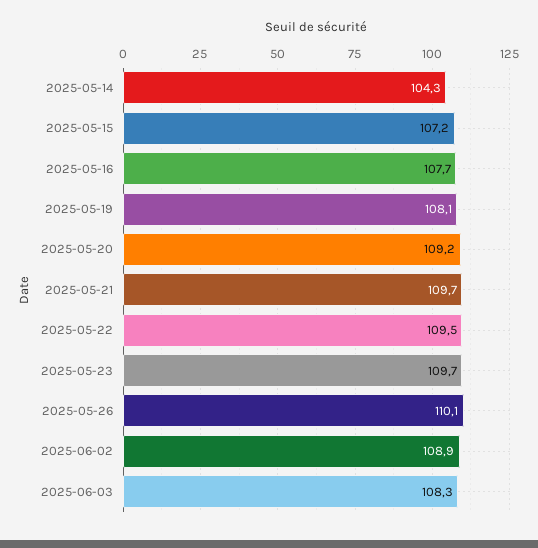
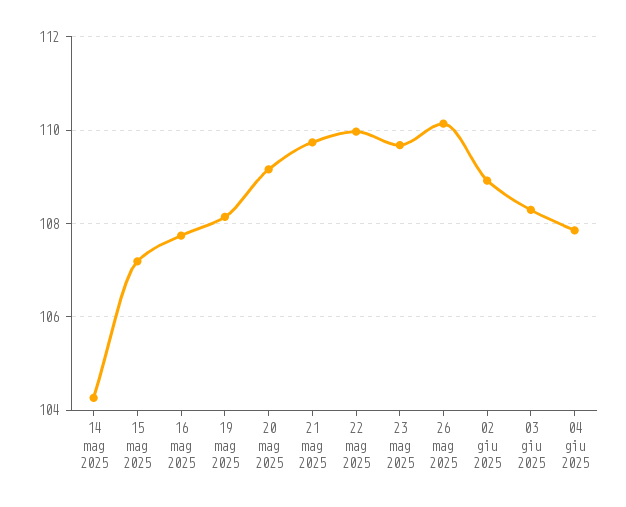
2025-05-22: 109.5 -> 110
04 giu 2025: none -> 107.8

